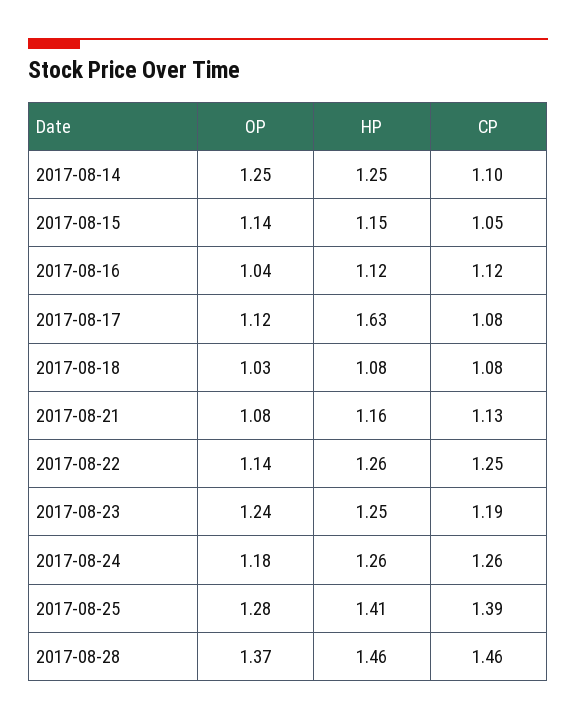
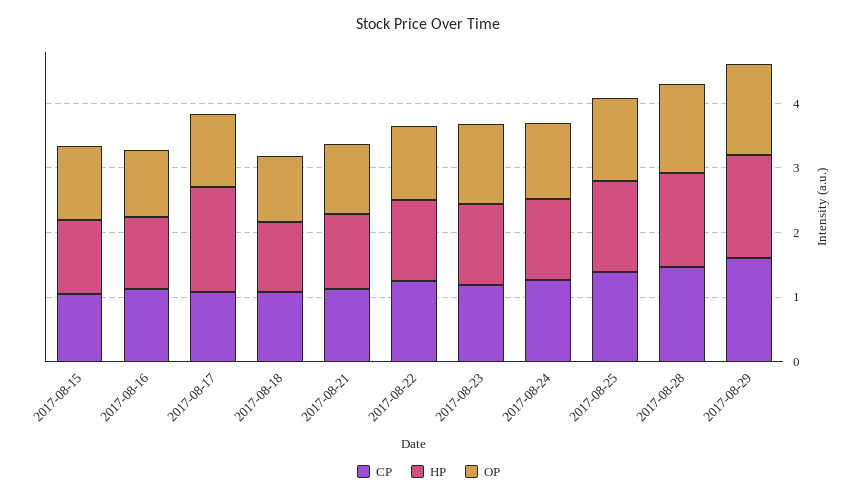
OP, 2017-08-14: 1.25 -> none
HP, 2017-08-14: 1.25 -> none
CP, 2017-08-14: 1.1 -> none
CP, 2017-08-29: none -> 1.6
HP, 2017-08-29: none -> 1.6
OP, 2017-08-29: none -> 1.4

